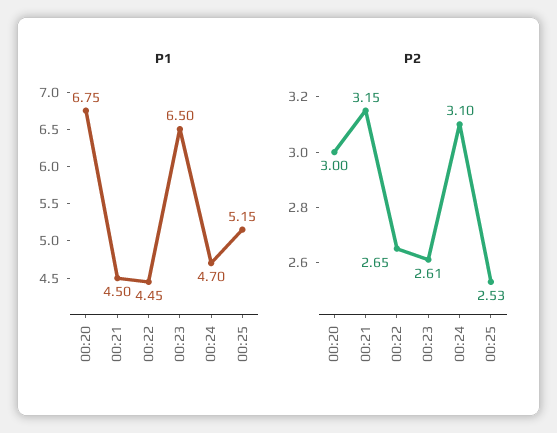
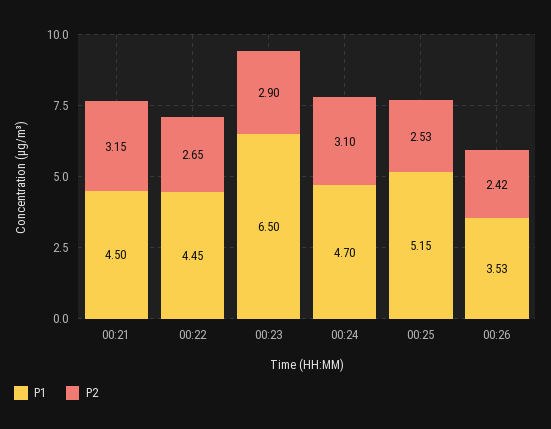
P1, 00:20: 6.75 -> none
P2, 00:20: 3 -> none
P2, 00:23: 2.61 -> 2.9
P1, 00:26: none -> 3.53
P2, 00:26: none -> 2.42

